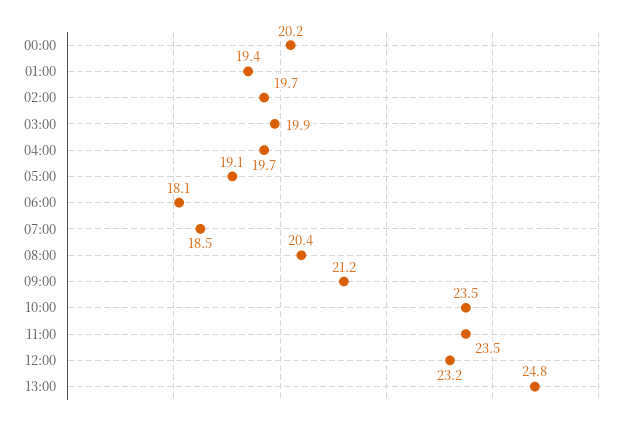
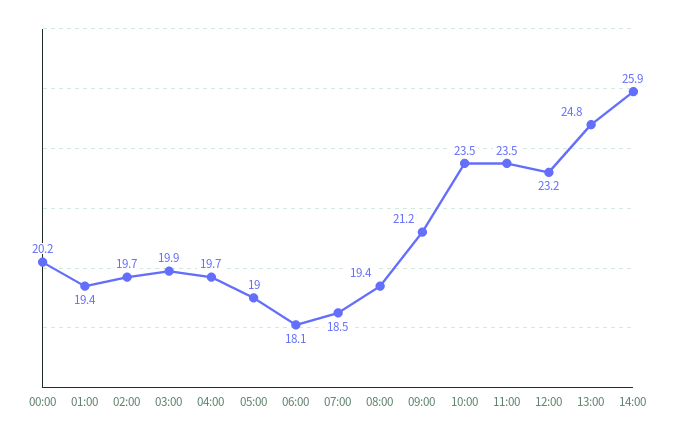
05:00: 19.1 -> 19
08:00: 20.4 -> 19.4
14:00: none -> 25.9

